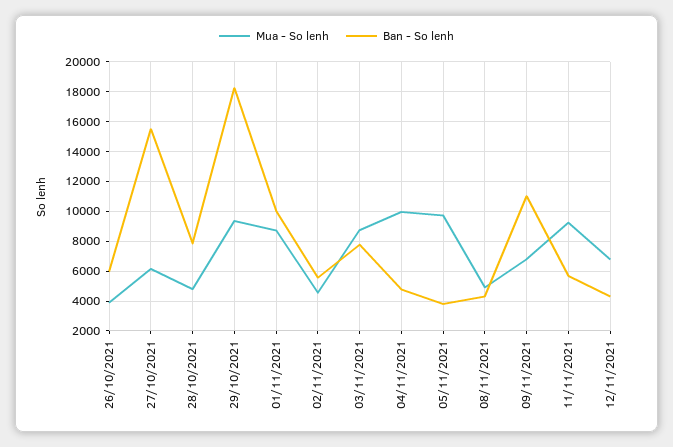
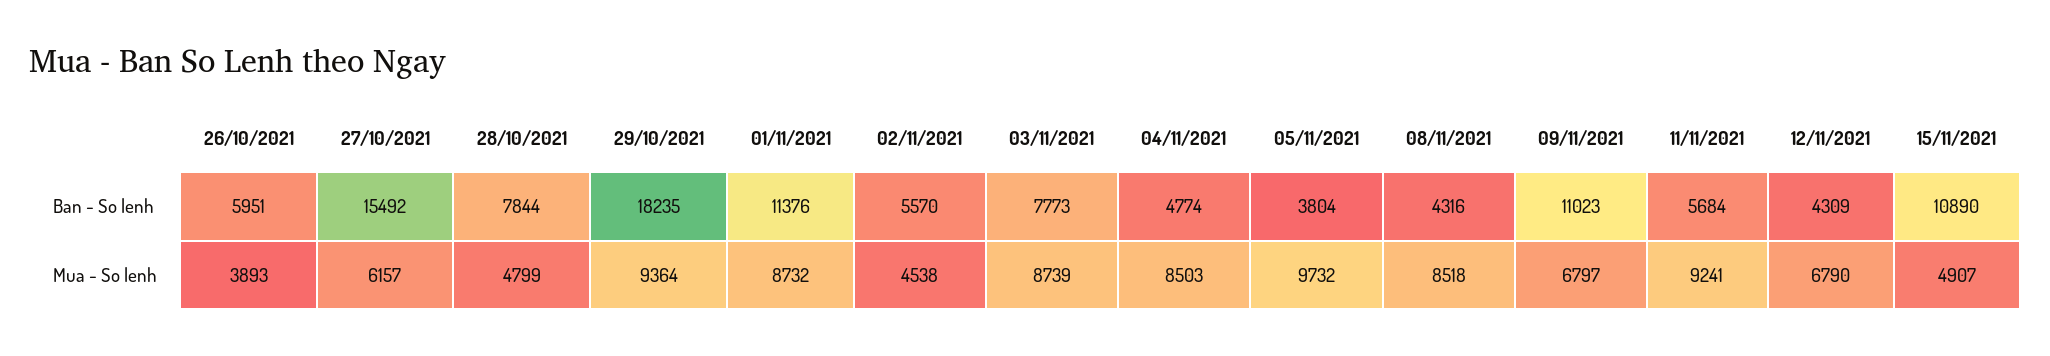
Ban - So lenh, 01/11/2021: 10000 -> 11376
Mua - So lenh, 04/11/2021: 10000 -> 8503
Mua - So lenh, 08/11/2021: 5000 -> 8518
Ban - So lenh, 15/11/2021: none -> 10890
Mua - So lenh, 15/11/2021: none -> 4907

